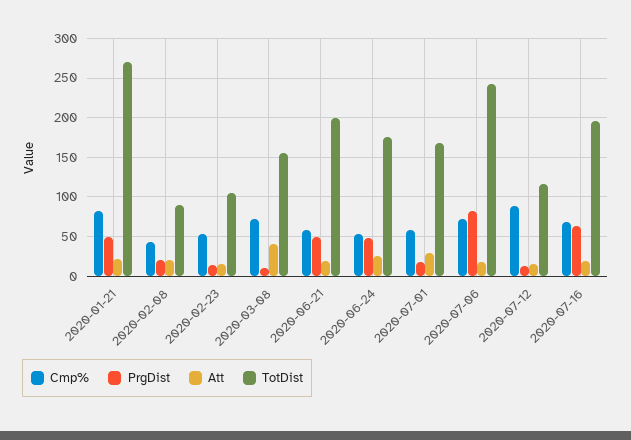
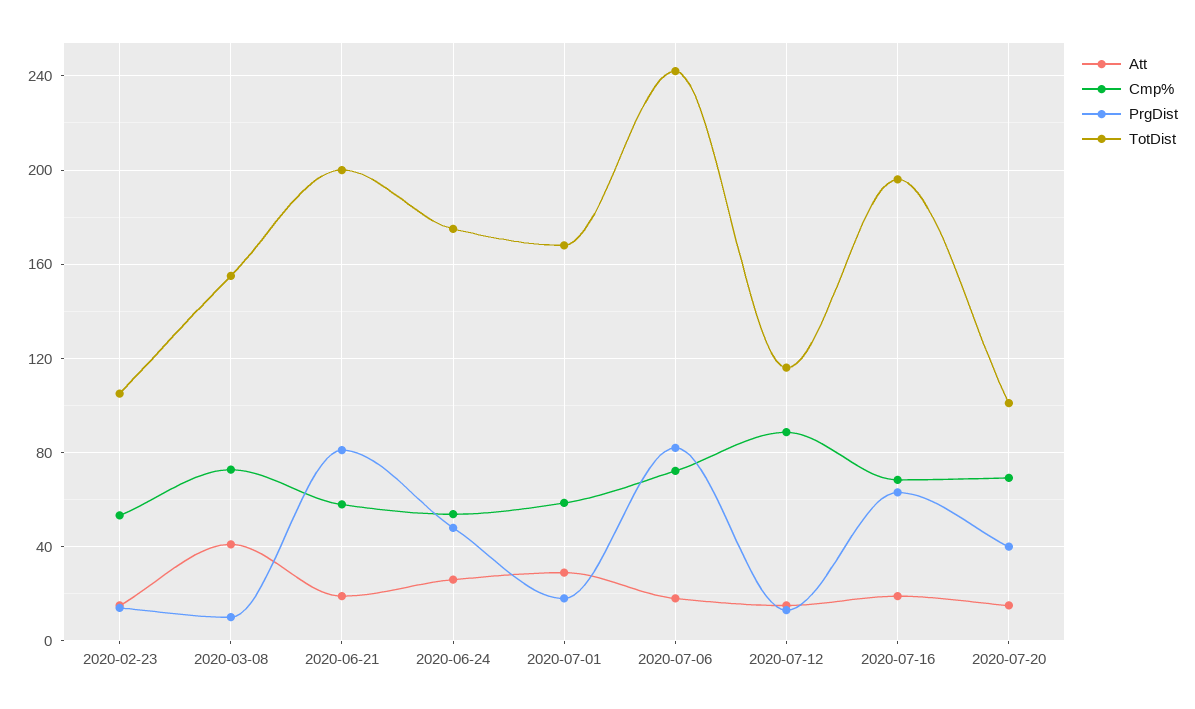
Cmp%, 2020-01-21: 80 -> none
PrgDist, 2020-01-21: 50 -> none
Att, 2020-01-21: 20 -> none
TotDist, 2020-01-21: 270 -> none
Cmp%, 2020-02-08: 40 -> none
PrgDist, 2020-02-08: 20 -> none
Att, 2020-02-08: 20 -> none
TotDist, 2020-02-08: 90 -> none
PrgDist, 2020-06-21: 50 -> 80
Att, 2020-07-20: none -> 15
Cmp%, 2020-07-20: none -> 70
PrgDist, 2020-07-20: none -> 40
TotDist, 2020-07-20: none -> 100

